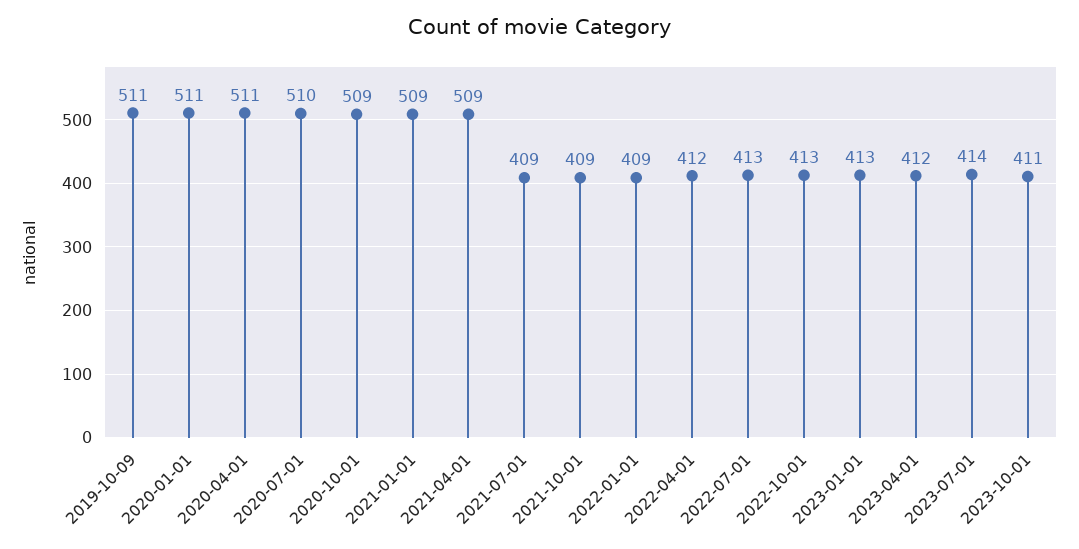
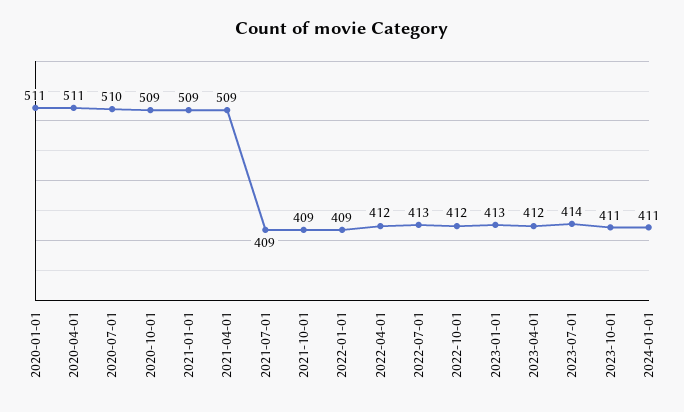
2019-10-09: 511 -> none
2022-10-01: 413 -> 412
2024-01-01: none -> 411

